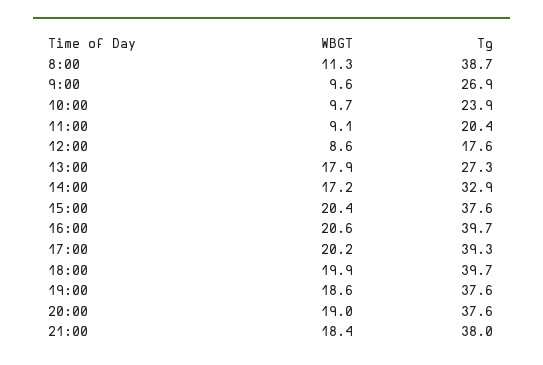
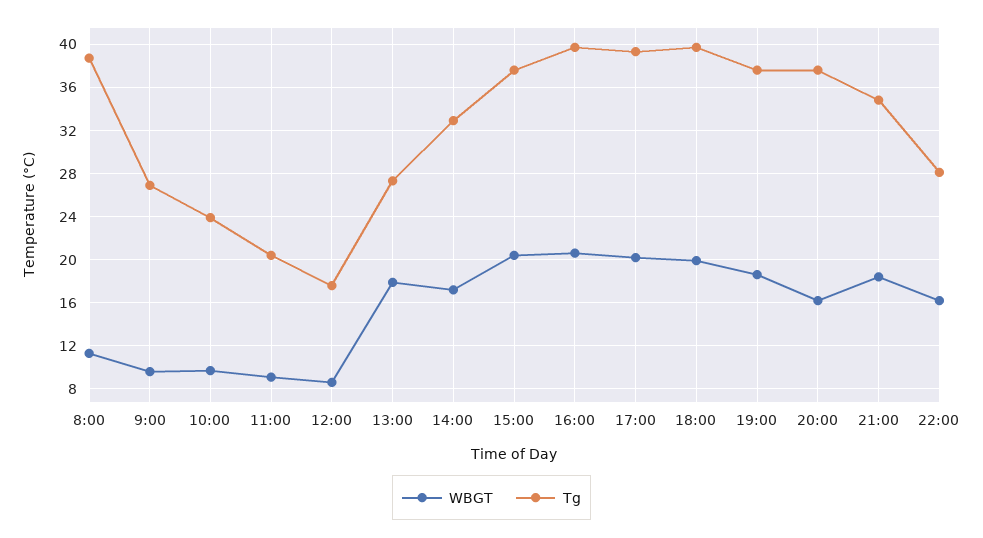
WBGT, 20:00: 19 -> 16
Tg, 21:00: 38 -> 35
WBGT, 22:00: none -> 16
Tg, 22:00: none -> 28

